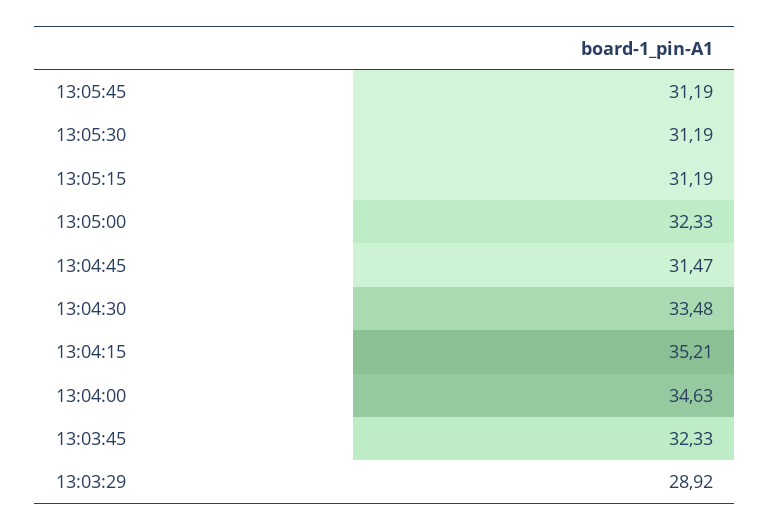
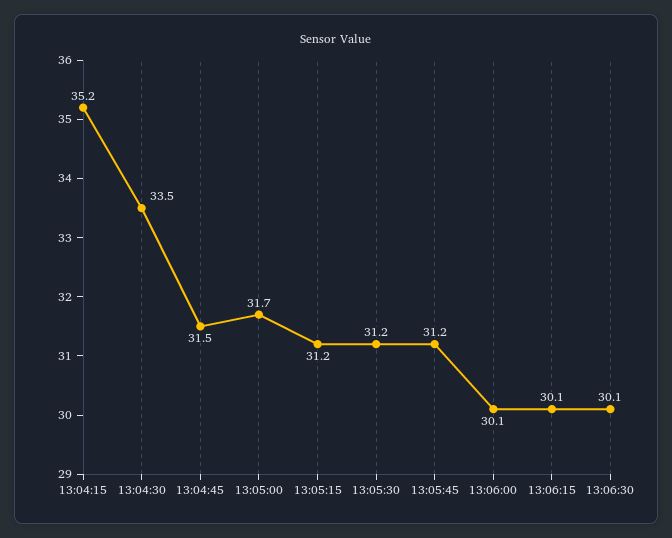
13:05:00: 32.33 -> 31.7
13:04:00: 34.63 -> none
13:03:45: 32.33 -> none
13:03:29: 28.92 -> none
13:06:00: none -> 30.1
13:06:15: none -> 30.1
13:06:30: none -> 30.1

